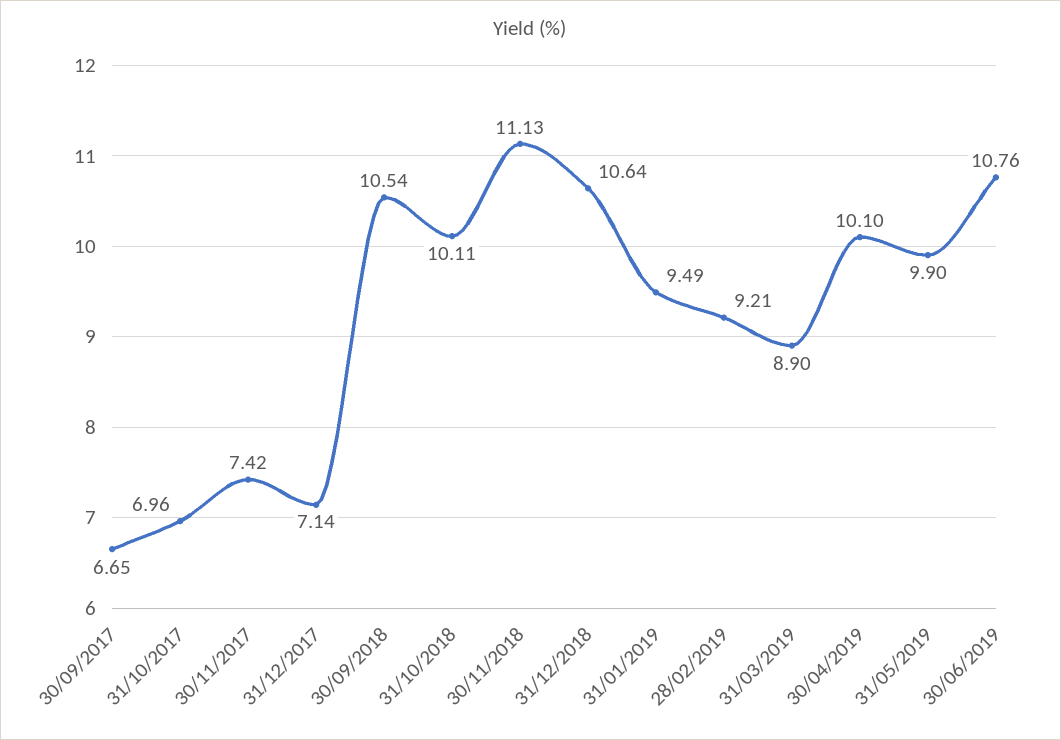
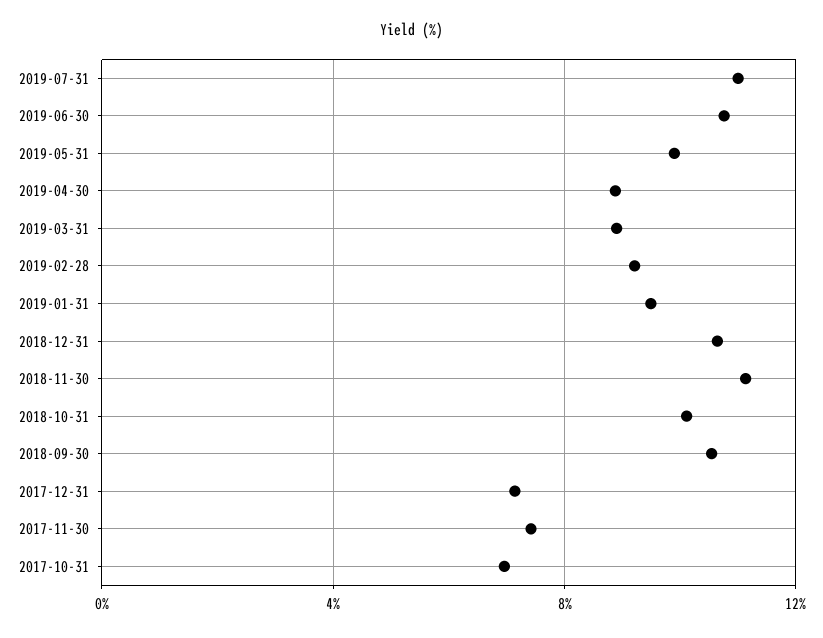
30/09/2017: 6.65 -> none
30/04/2019: 10.1 -> 9
2019-07-31: none -> 11

